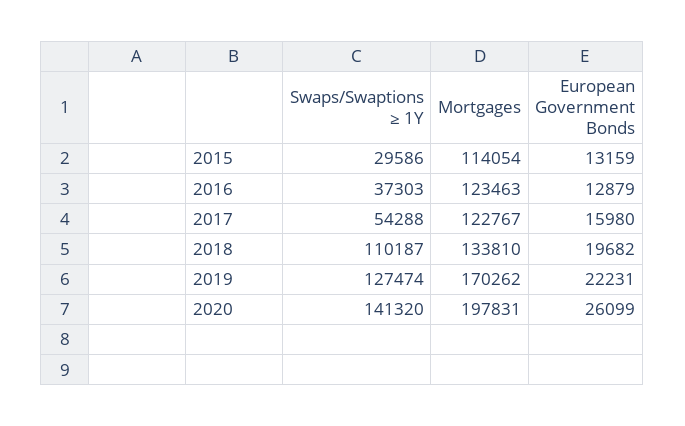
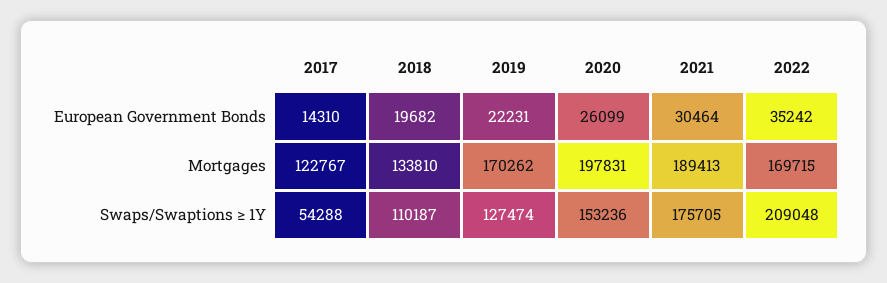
Swaps/Swaptions ≥ 1Y, 2015: 29586 -> none
Mortgages, 2015: 114054 -> none
European Government Bonds, 2015: 13159 -> none
Swaps/Swaptions ≥ 1Y, 2016: 37303 -> none
Mortgages, 2016: 123463 -> none
European Government Bonds, 2016: 12879 -> none
European Government Bonds, 2017: 15980 -> 14310
Swaps/Swaptions ≥ 1Y, 2020: 141320 -> 153236
European Government Bonds, 2021: none -> 30464
European Government Bonds, 2022: none -> 35242
Mortgages, 2021: none -> 189413
Mortgages, 2022: none -> 169715
Swaps/Swaptions ≥ 1Y, 2021: none -> 175705
Swaps/Swaptions ≥ 1Y, 2022: none -> 209048

